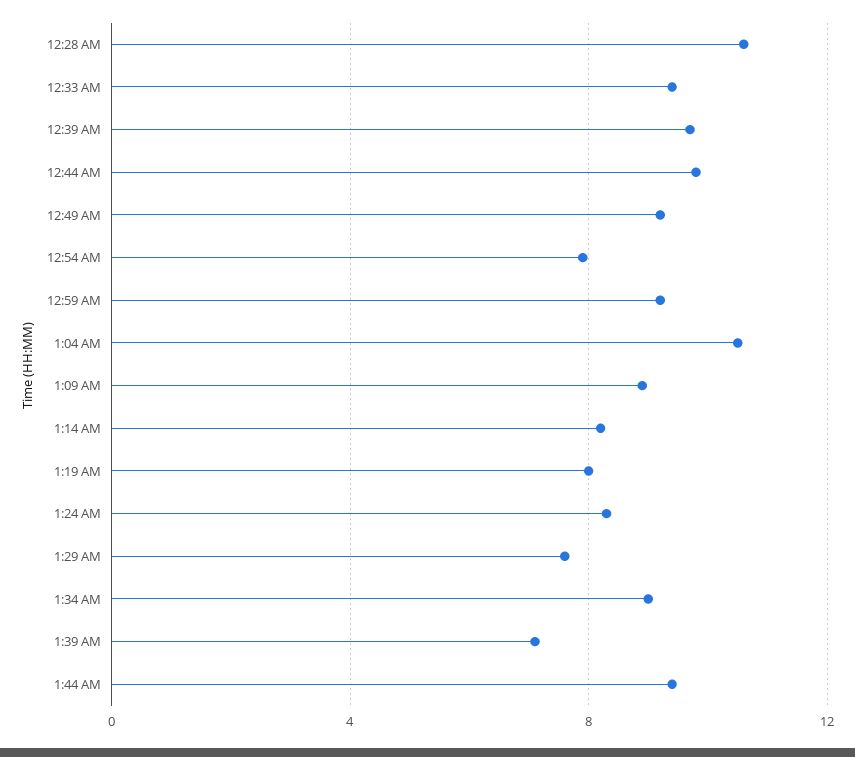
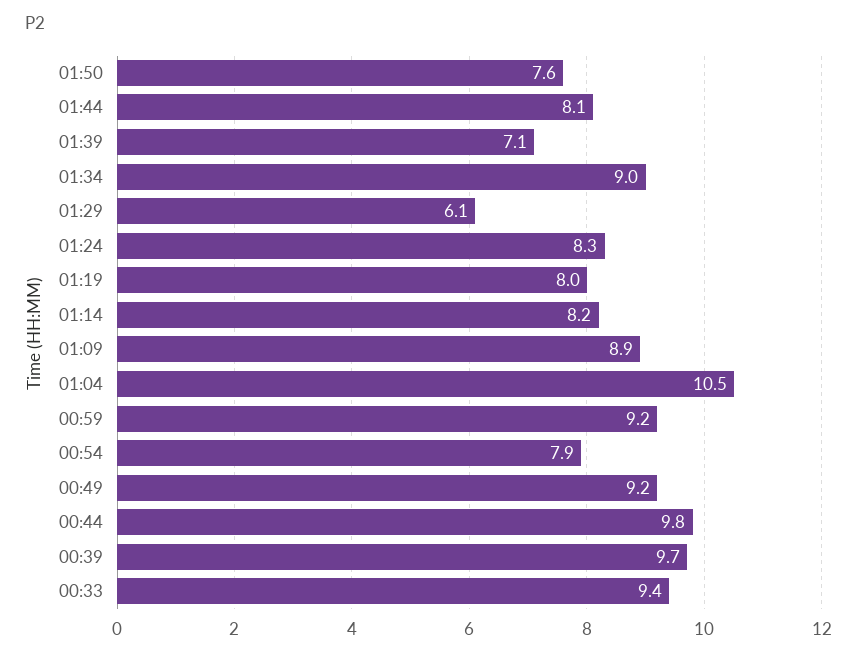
12:28 AM: 10.5 -> none
1:29 AM: 7.5 -> 6.1
1:44 AM: 9.5 -> 8.1
01:50: none -> 7.6

